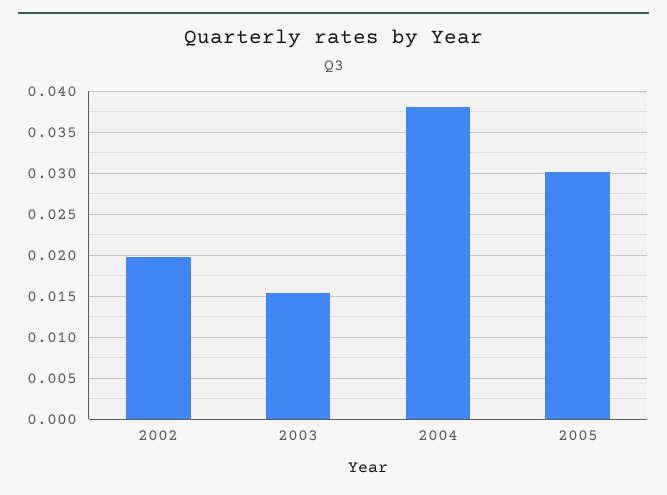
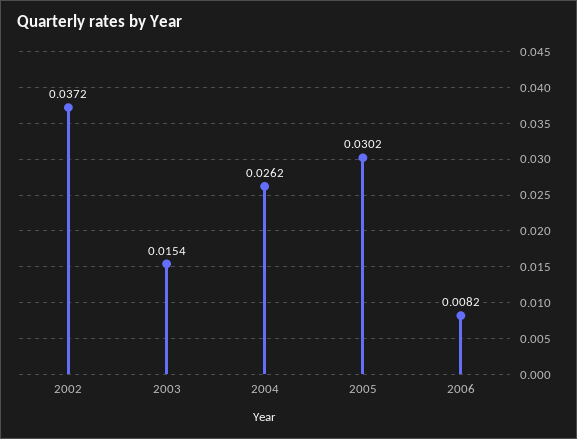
2002: 0.02 -> 0.0372
2004: 0.038 -> 0.0262
2006: none -> 0.0082

